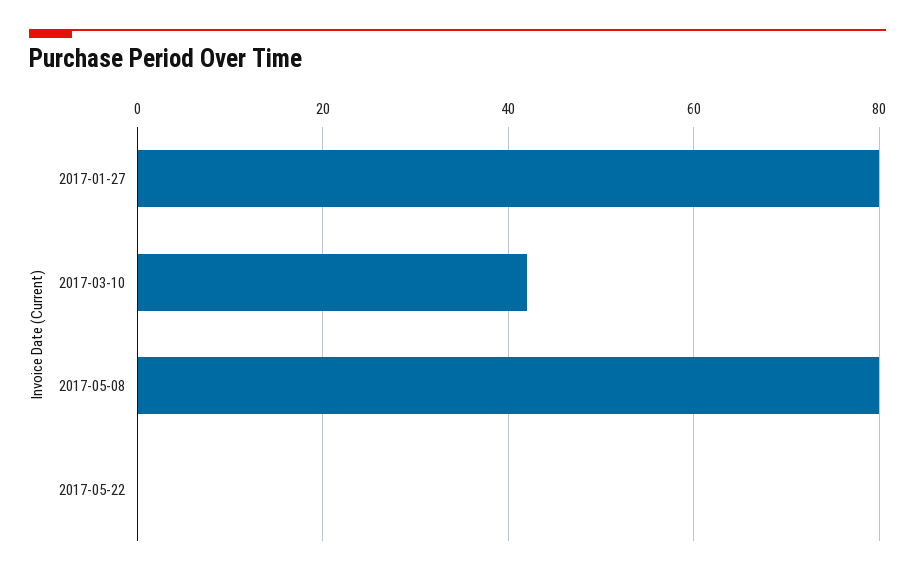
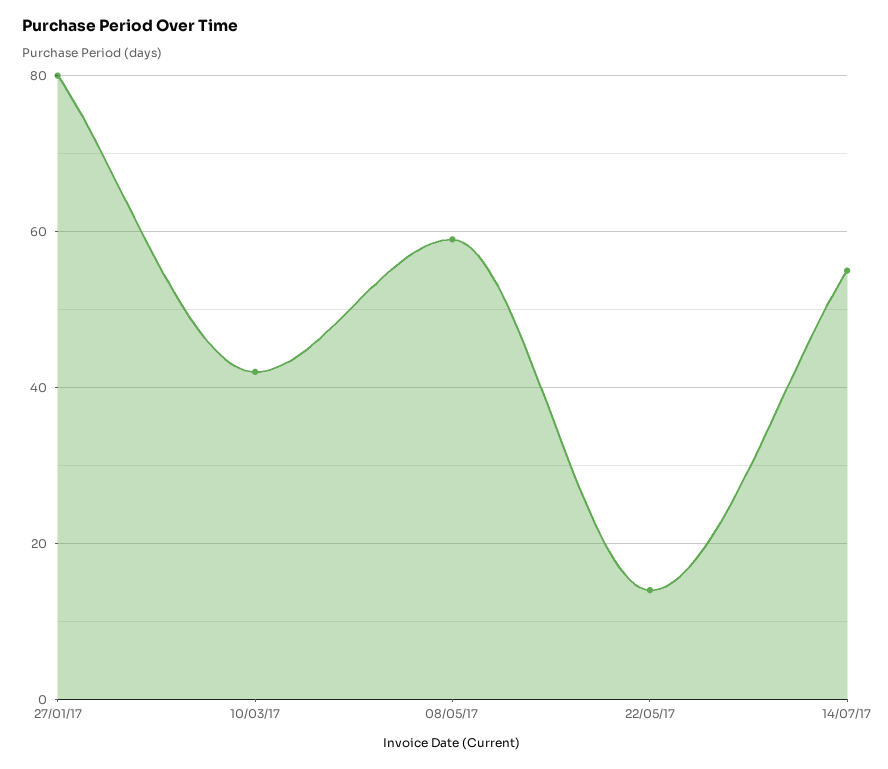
2017-05-08: 80 -> 60
2017-05-22: 0 -> 15
14/07/17: none -> 55

